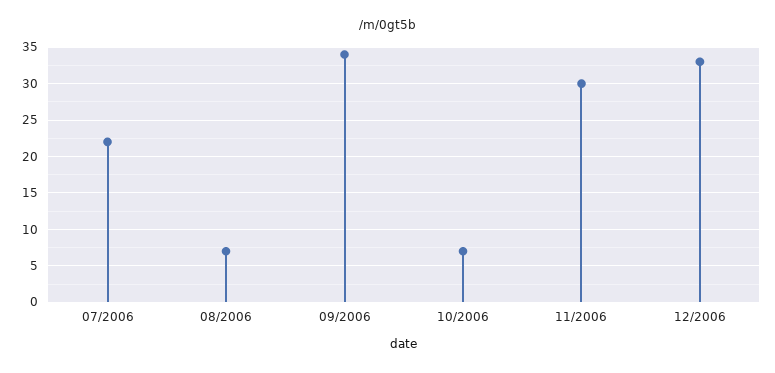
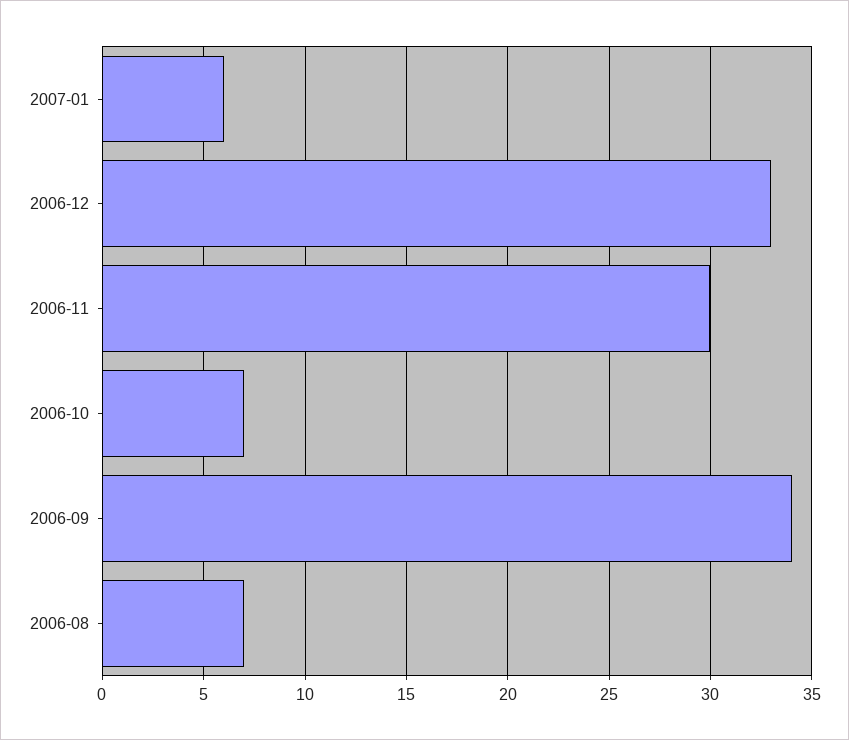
07/2006: 22 -> none
2007-01: none -> 6

